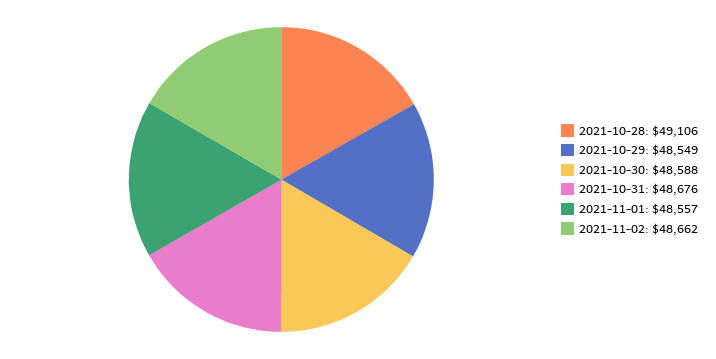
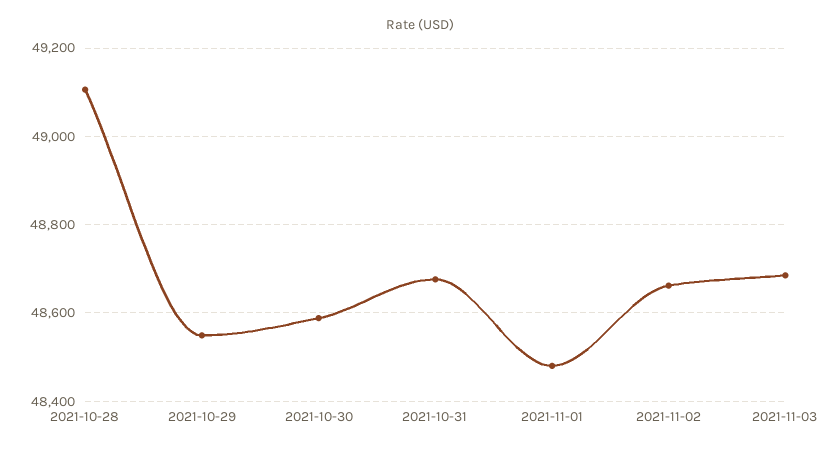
2021-11-01: 48557 -> 48480
2021-11-03: none -> 48680

